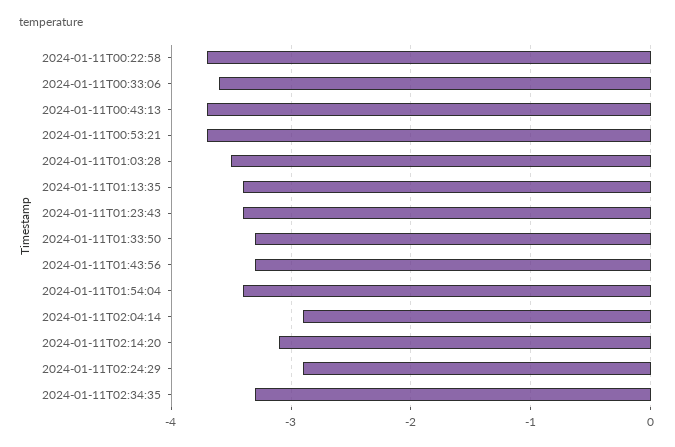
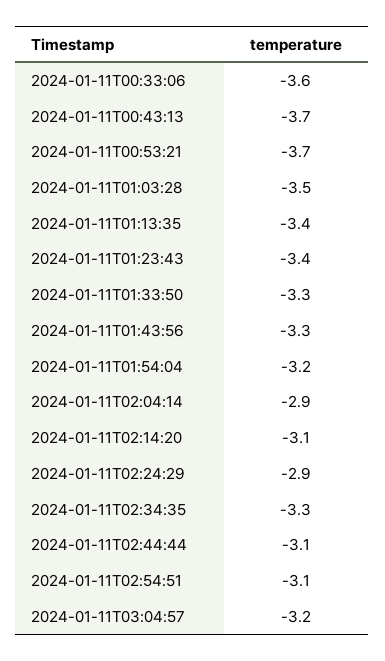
2024-01-11T00:22:58: -3.7 -> none
2024-01-11T01:54:04: -3.4 -> -3.2
2024-01-11T02:44:44: none -> -3.1
2024-01-11T02:54:51: none -> -3.1
2024-01-11T03:04:57: none -> -3.2

